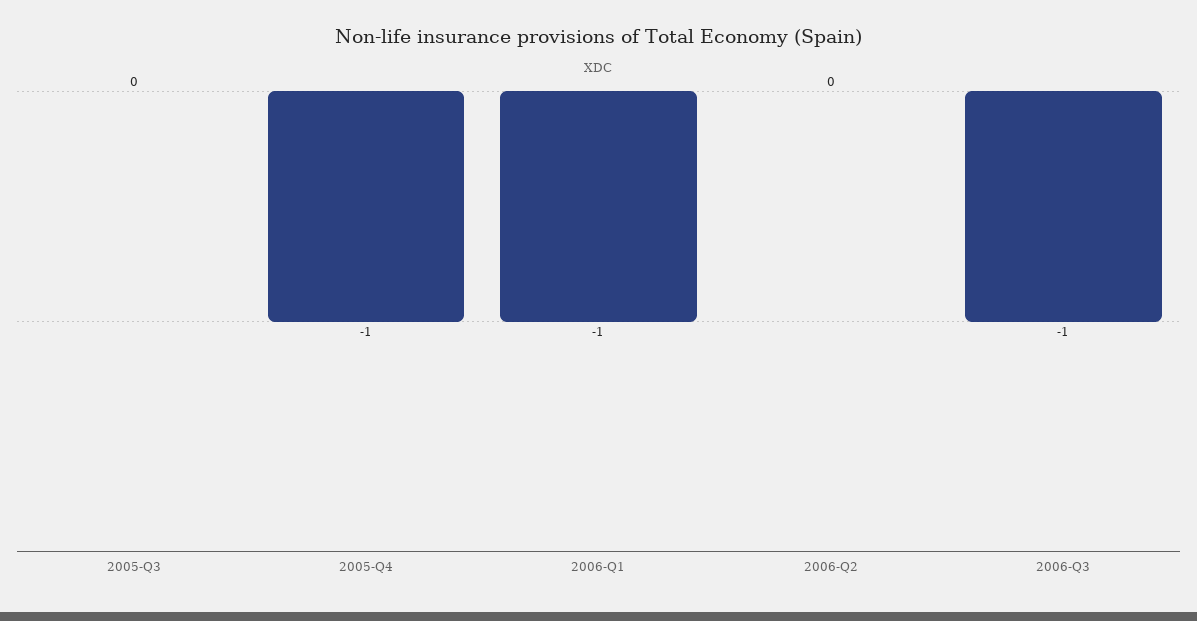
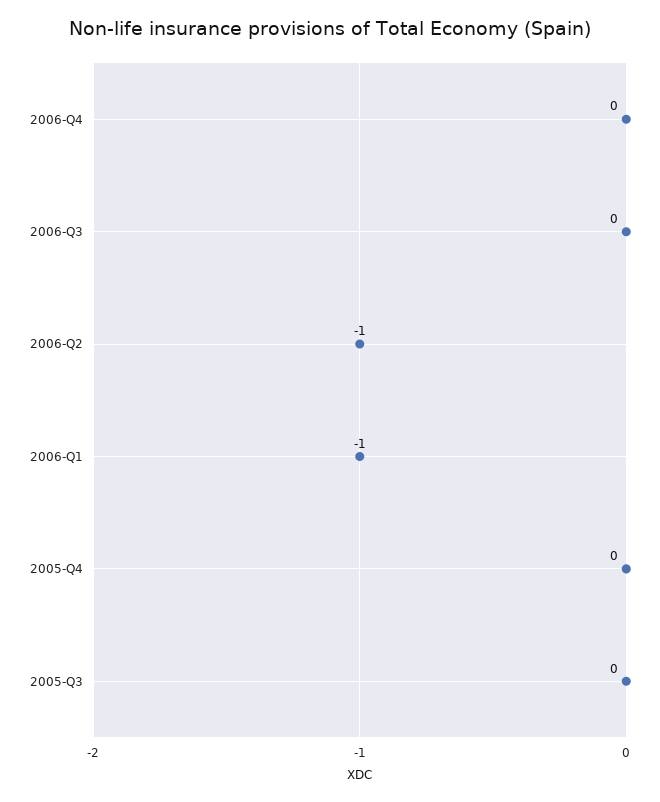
2005-Q4: -1 -> 0
2006-Q2: 0 -> -1
2006-Q3: -1 -> 0
2006-Q4: none -> 0

